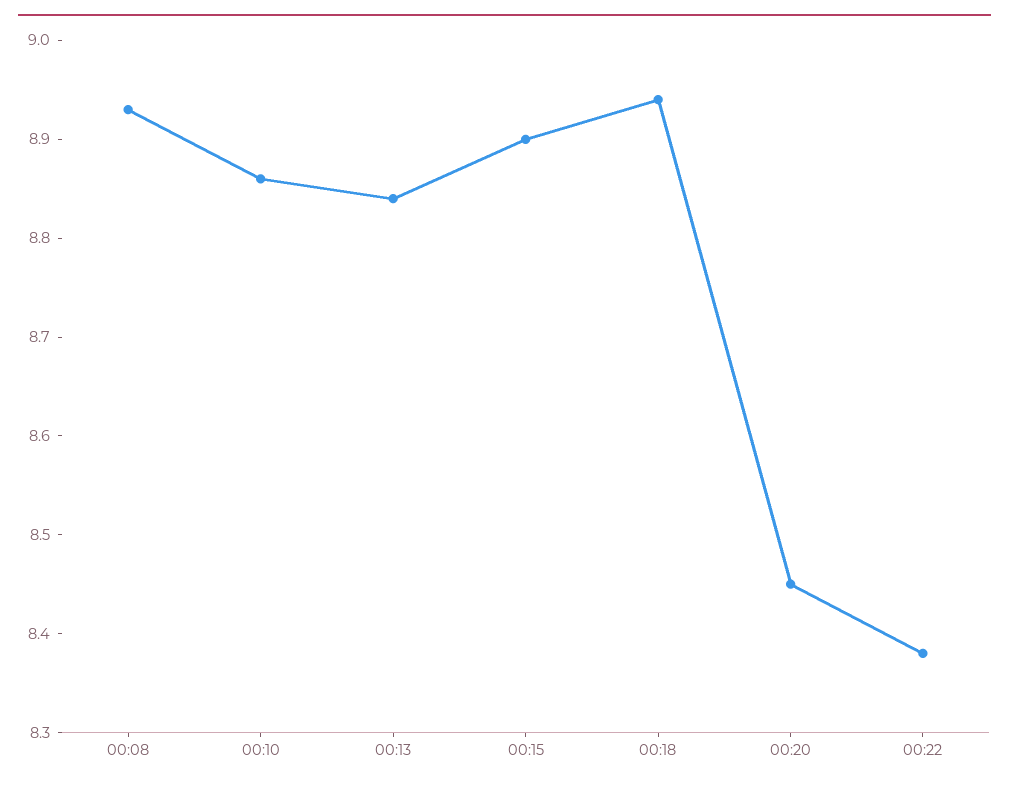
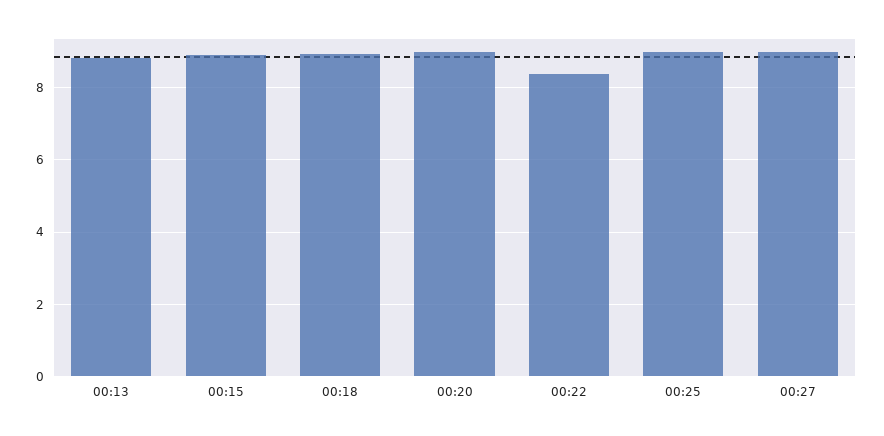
00:08: 8.93 -> none
00:10: 8.86 -> none
00:20: 8.45 -> 9
00:25: none -> 9
00:27: none -> 9

